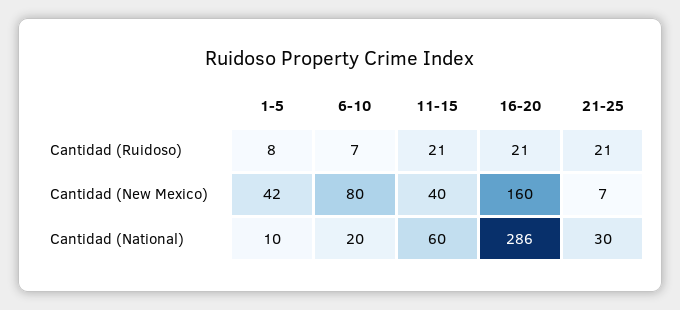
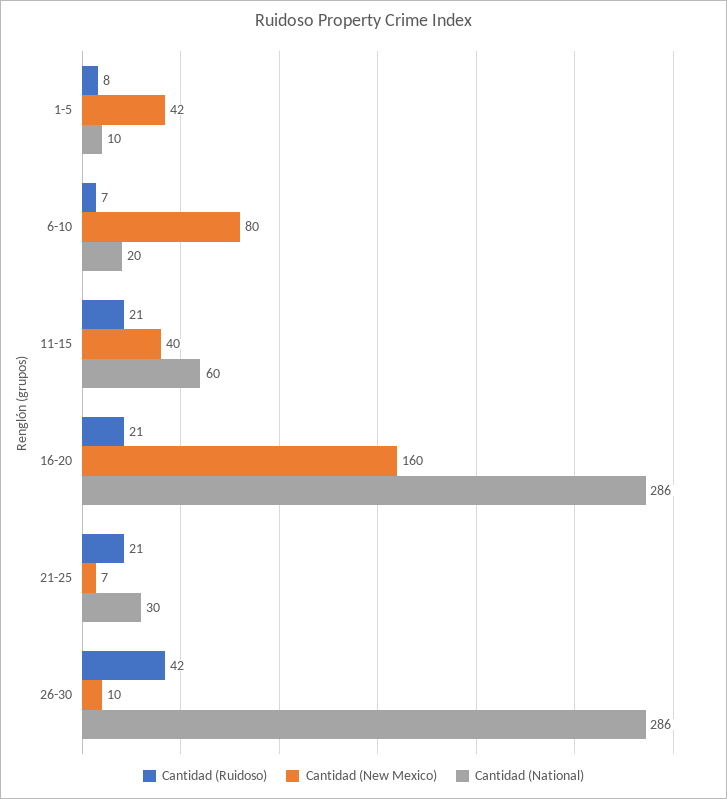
Cantidad (Ruidoso), 26-30: none -> 42
Cantidad (New Mexico), 26-30: none -> 10
Cantidad (National), 26-30: none -> 286

